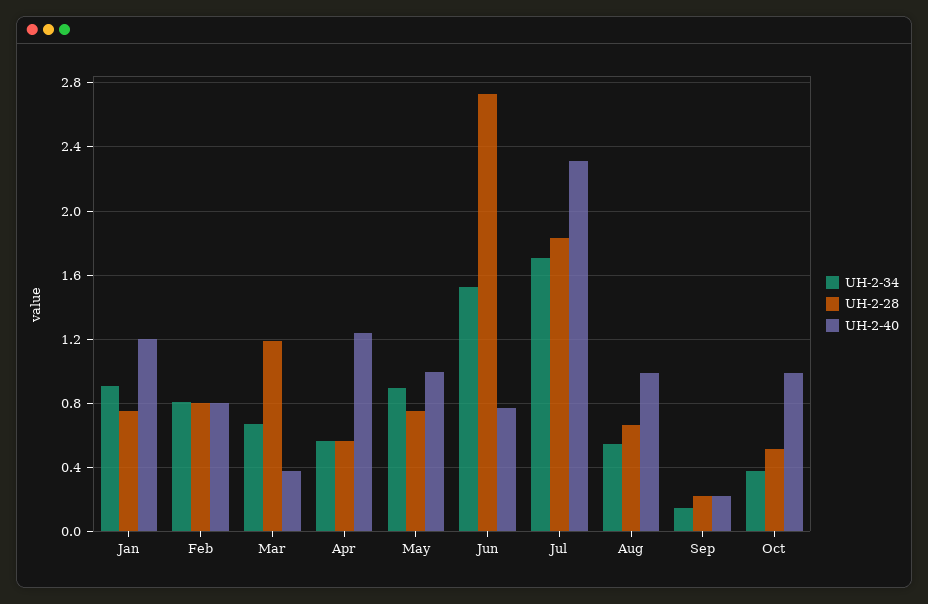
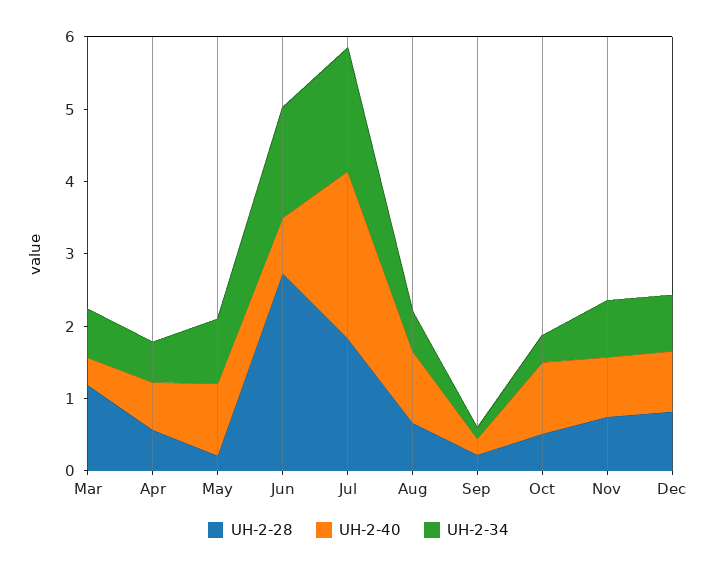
UH-2-34, Jan: 0.9 -> none
UH-2-28, Jan: 0.75 -> none
UH-2-40, Jan: 1.2 -> none
UH-2-34, Feb: 0.8 -> none
UH-2-28, Feb: 0.8 -> none
UH-2-40, Feb: 0.8 -> none
UH-2-40, Apr: 1.25 -> 0.6
UH-2-28, May: 0.75 -> 0.2
UH-2-28, Nov: none -> 0.8
UH-2-40, Nov: none -> 0.8
UH-2-34, Nov: none -> 0.8
UH-2-28, Dec: none -> 0.8
UH-2-40, Dec: none -> 0.8
UH-2-34, Dec: none -> 0.8

